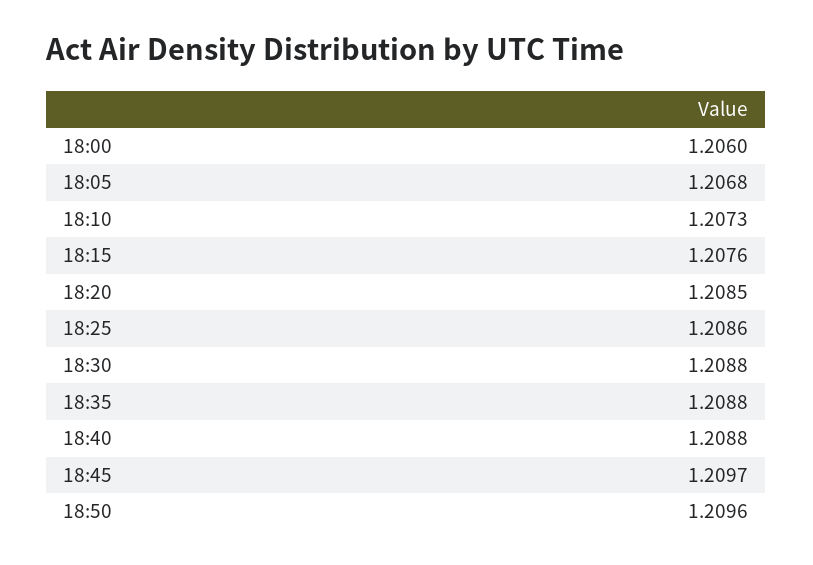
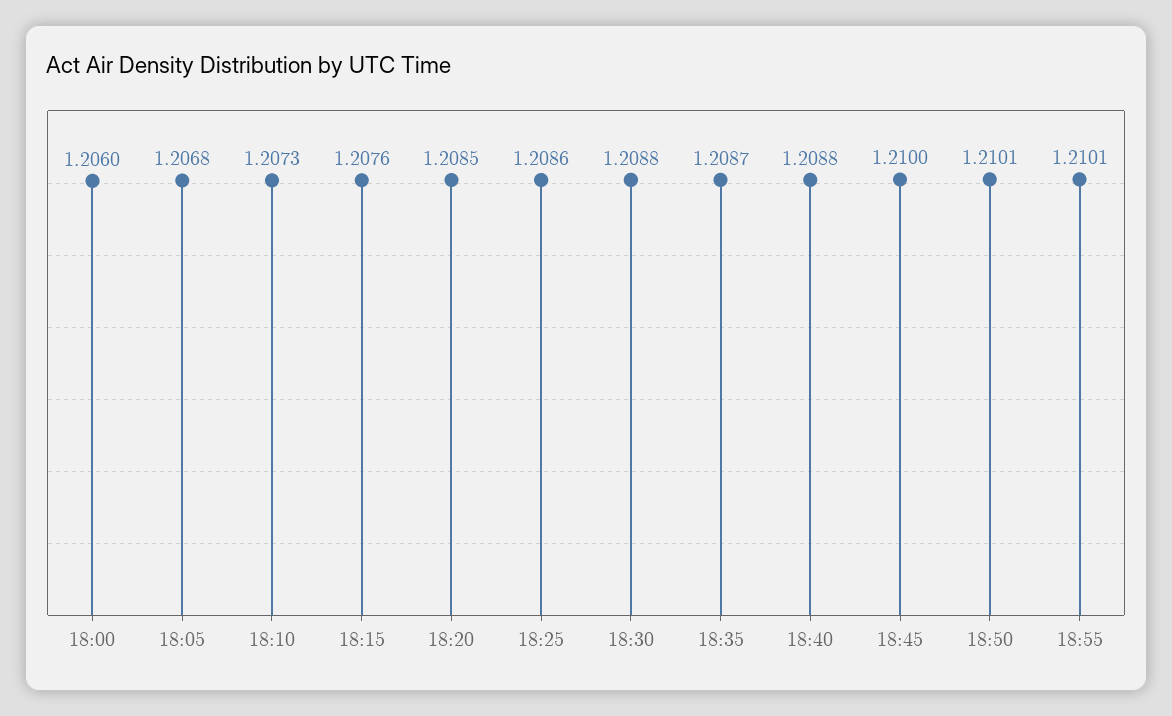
18:35: 1.2088 -> 1.2087
18:45: 1.2097 -> 1.21
18:50: 1.2096 -> 1.2101
18:55: none -> 1.2101

